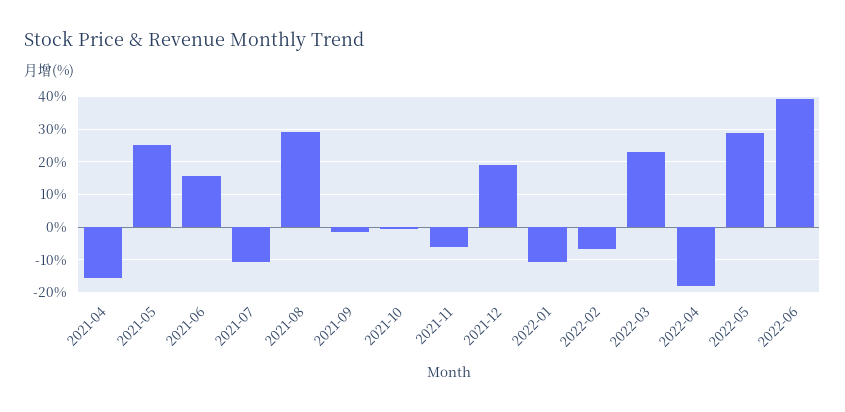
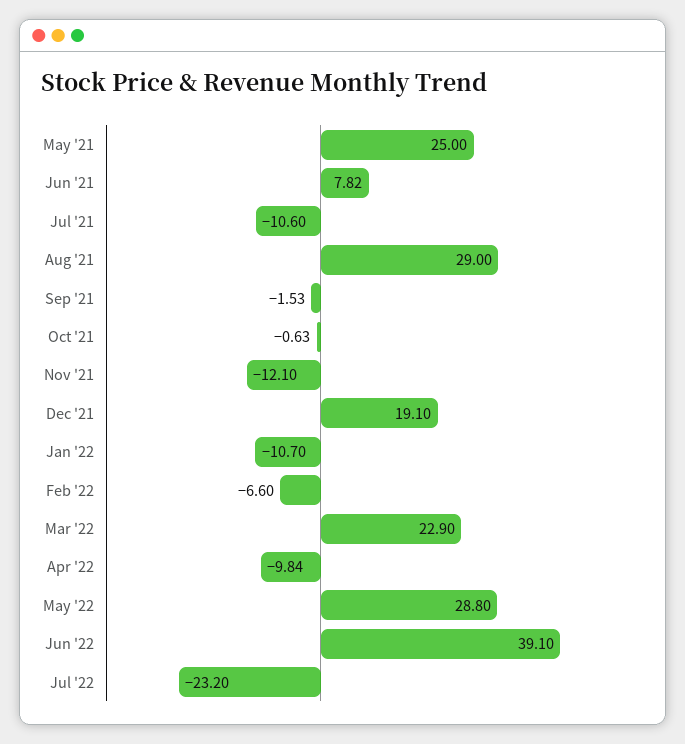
2021-04: -16 -> none
2021-06: 16 -> 7.82
2021-11: -6 -> -12.1
2022-04: -18 -> -9.84
Jul '22: none -> -23.2

